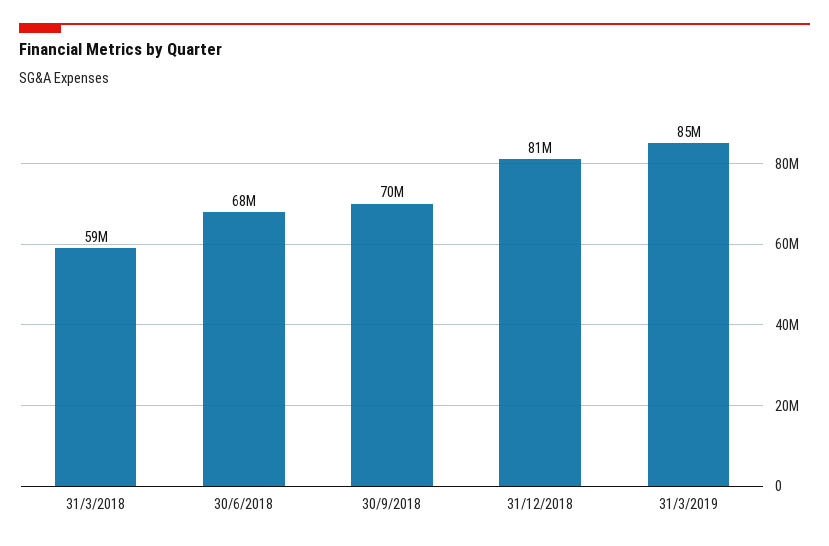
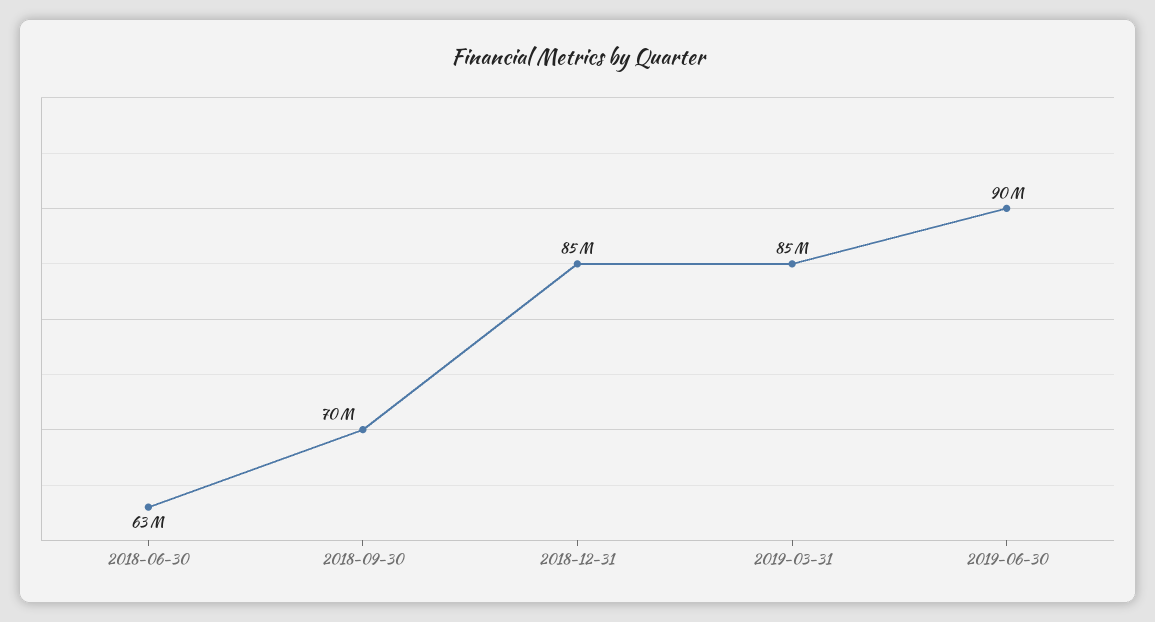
31/3/2018: 59000000 -> none
30/6/2018: 68000000 -> 63000000
31/12/2018: 81000000 -> 85000000
2019-06-30: none -> 90000000

